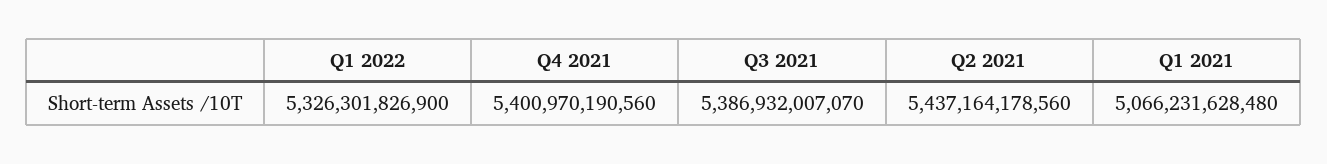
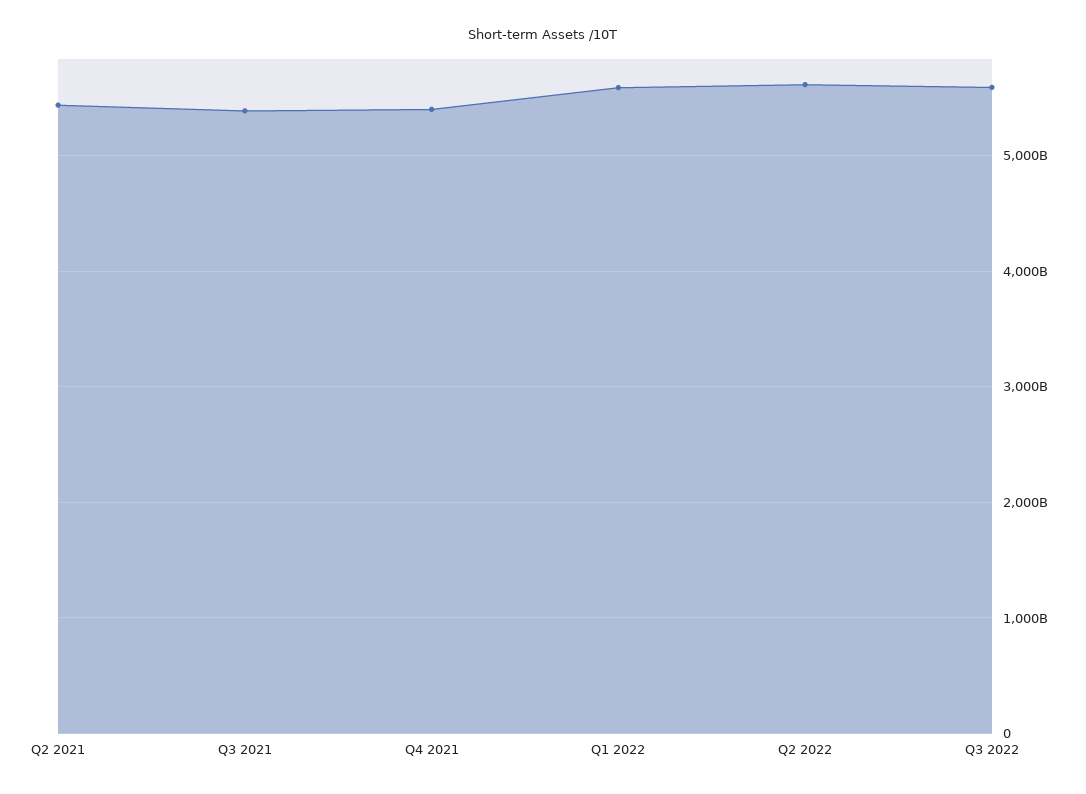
Q1 2022: 5326301826900 -> 5600000000000
Q1 2021: 5066231628480 -> none
Q2 2022: none -> 5600000000000
Q3 2022: none -> 5600000000000

